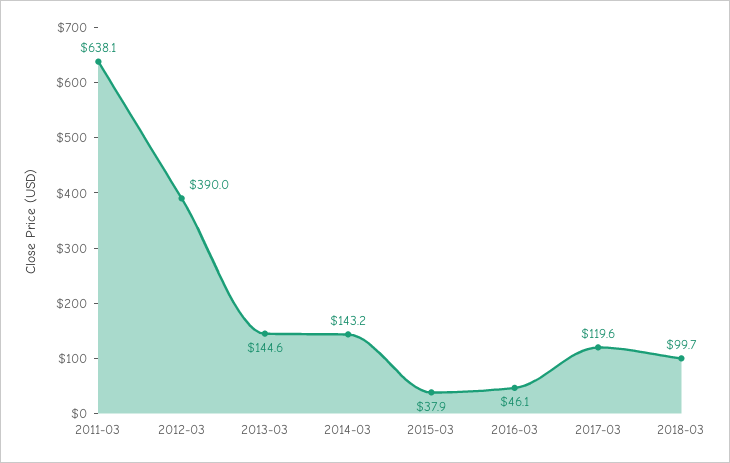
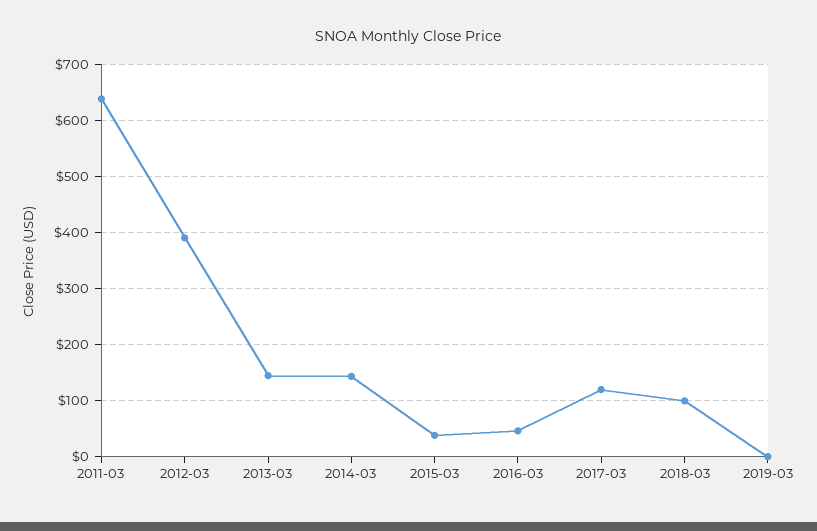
2019-03: none -> 0

